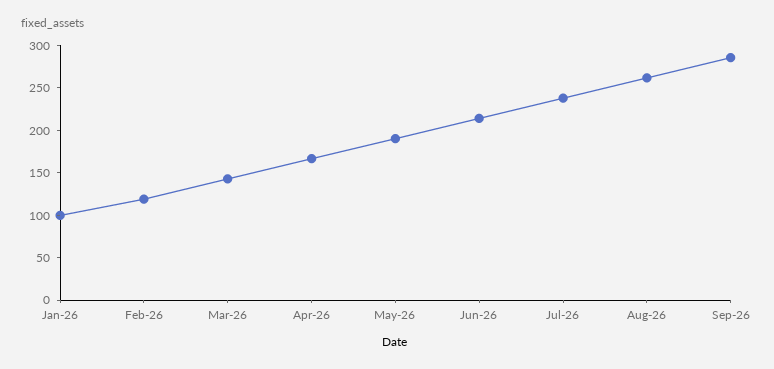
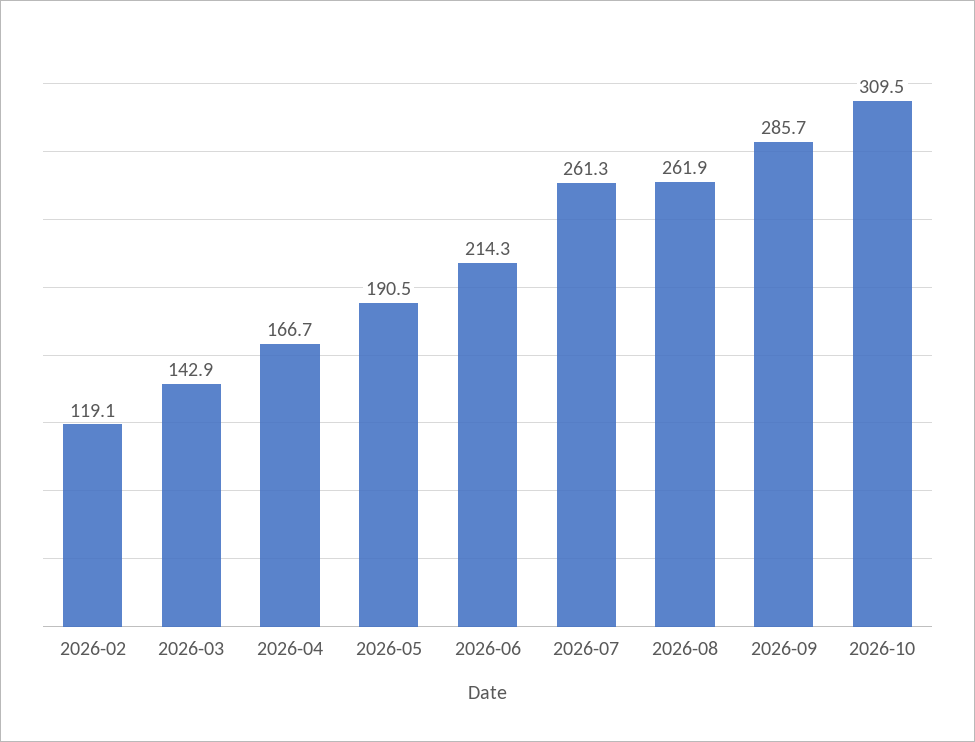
Jan-26: 100 -> none
Jul-26: 240 -> 261.3
2026-10: none -> 309.5

